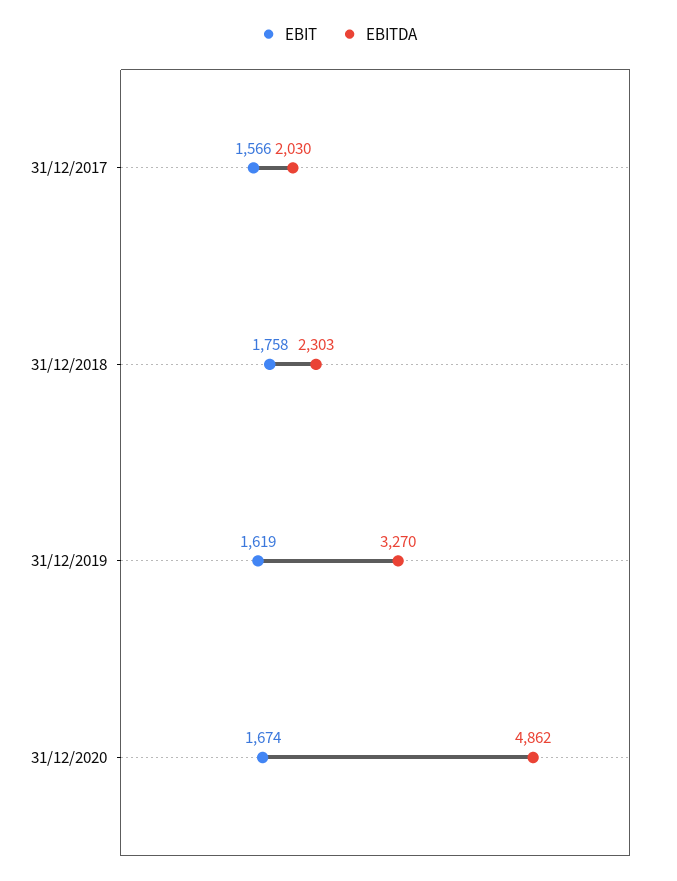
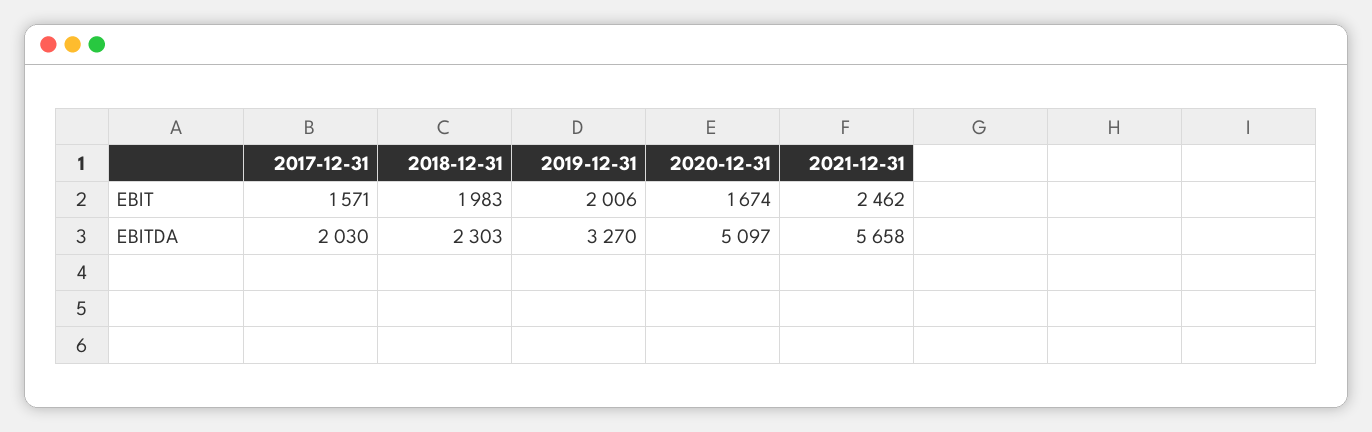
EBIT, 31/12/2017: 1566 -> 1571
EBIT, 31/12/2018: 1758 -> 1983
EBIT, 31/12/2019: 1619 -> 2006
EBITDA, 31/12/2020: 4862 -> 5097
EBIT, 2021-12-31: none -> 2462
EBITDA, 2021-12-31: none -> 5658

